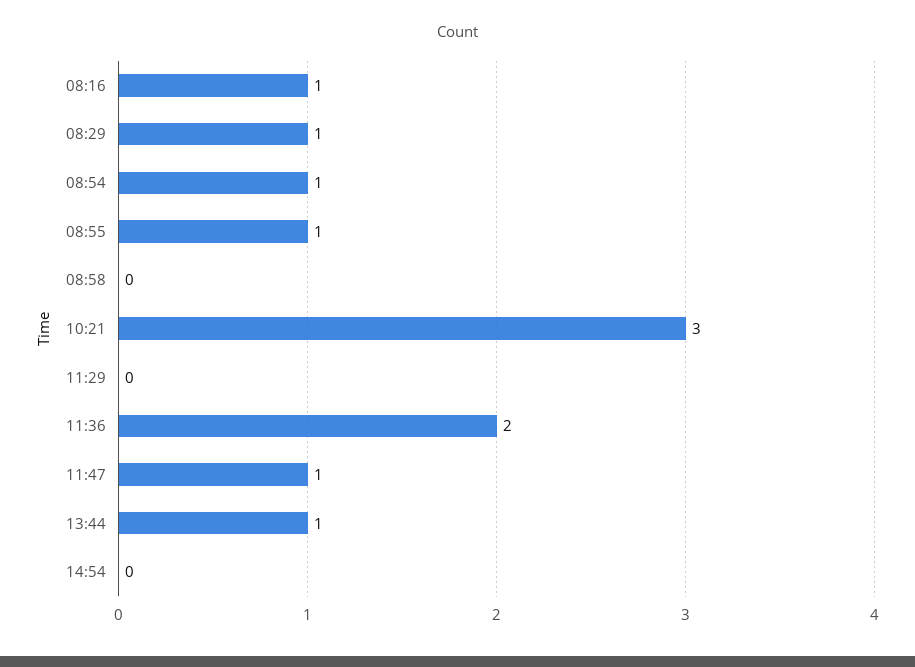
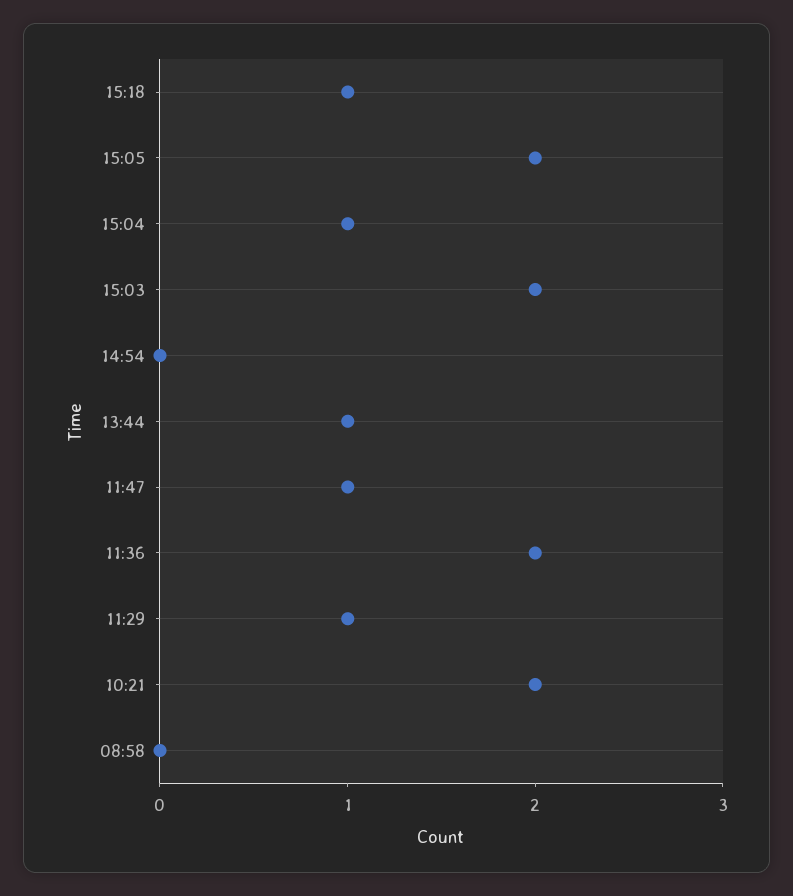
08:16: 1 -> none
08:29: 1 -> none
08:54: 1 -> none
08:55: 1 -> none
10:21: 3 -> 2
11:29: 0 -> 1
15:18: none -> 1
15:05: none -> 2
15:04: none -> 1
15:03: none -> 2

